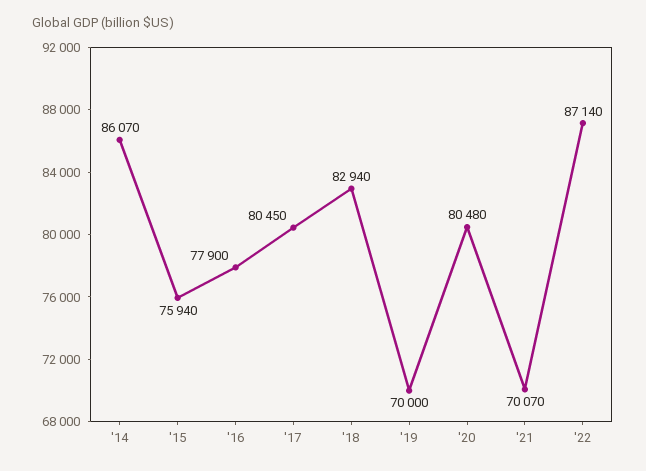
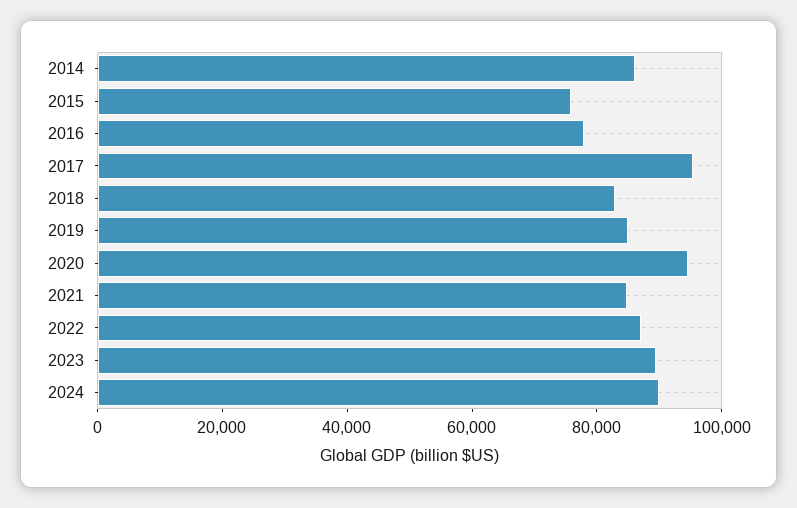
'17: 80450 -> 95000
'19: 70000 -> 85000
'20: 80480 -> 95000
'21: 70070 -> 85000
2023: none -> 90000
2024: none -> 90000

